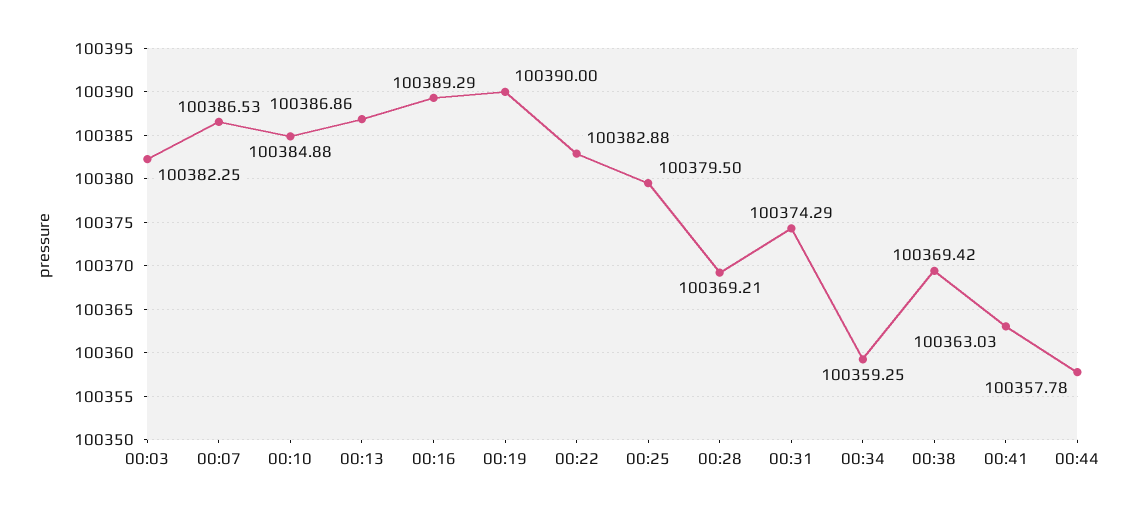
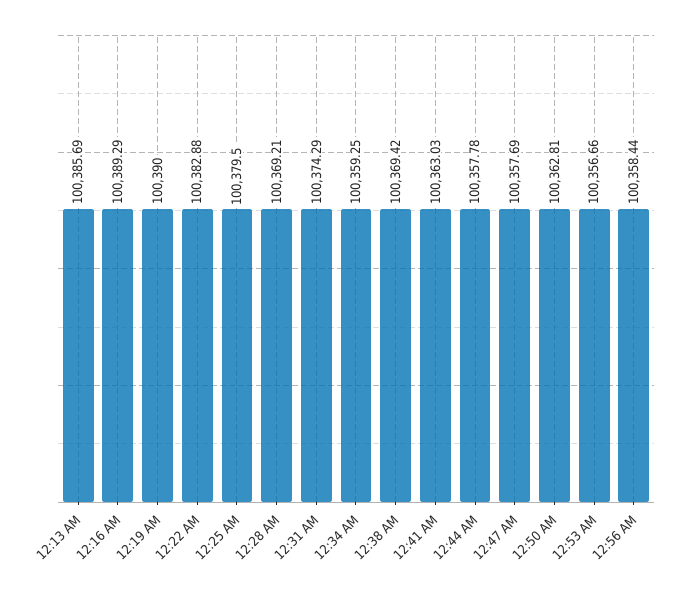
00:03: 100382.25 -> none
00:07: 100386.53 -> none
00:10: 100384.88 -> none
00:13: 100386.86 -> 100385.69
12:47 AM: none -> 100357.69
12:50 AM: none -> 100362.81
12:53 AM: none -> 100356.66
12:56 AM: none -> 100358.44

